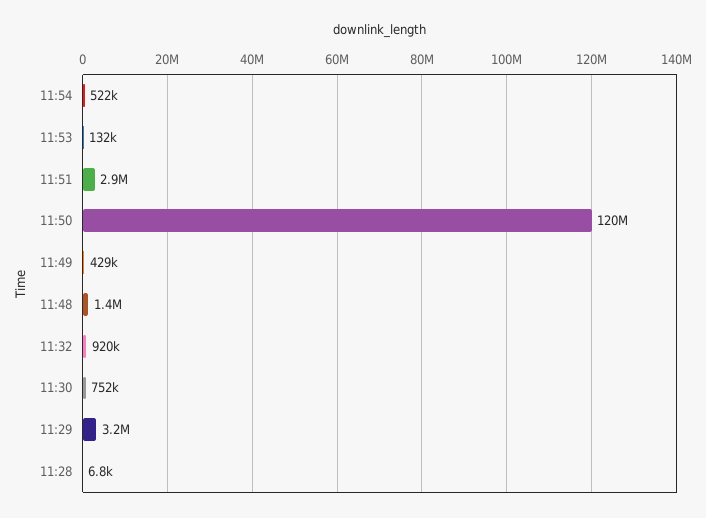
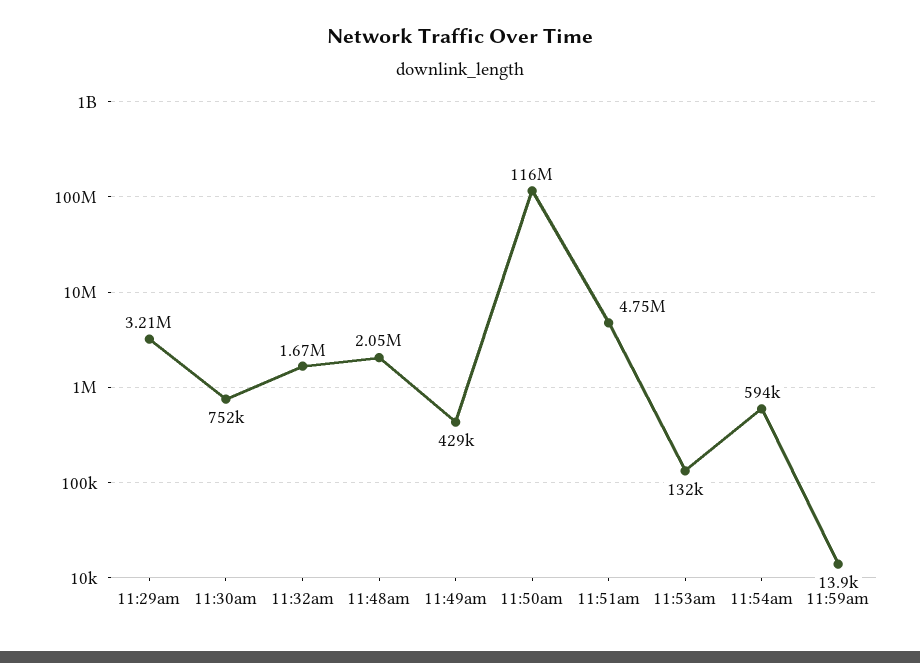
11:54: 522000 -> 594000
11:51: 2900000 -> 4750000
11:50: 120000000 -> 116000000
11:48: 1400000 -> 2050000
11:32: 920000 -> 1670000
11:28: 6800 -> none
11:59am: none -> 13900

